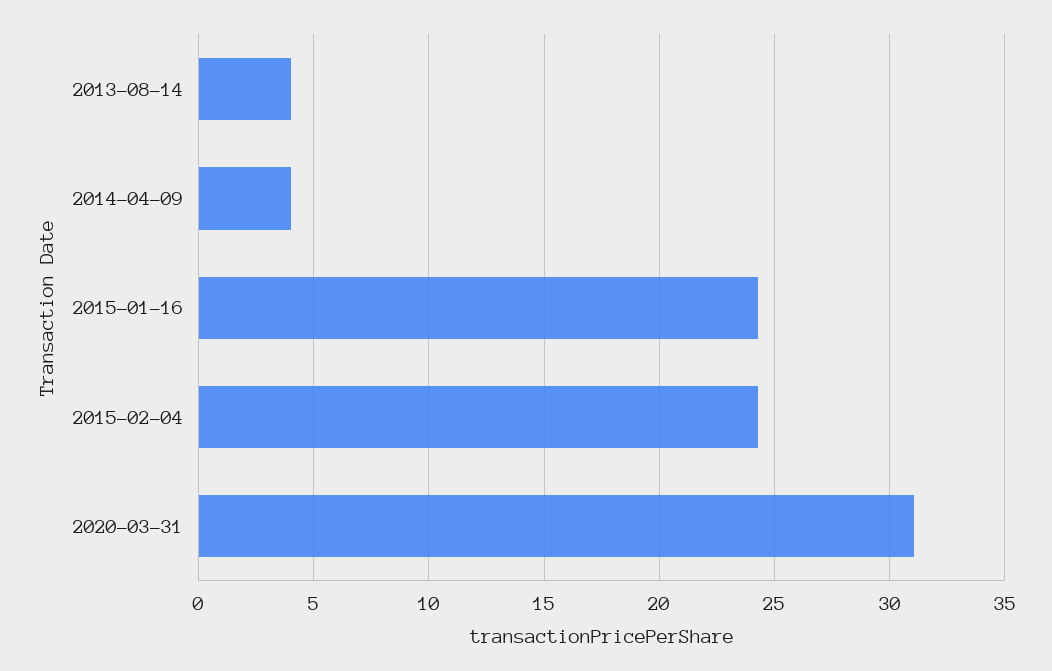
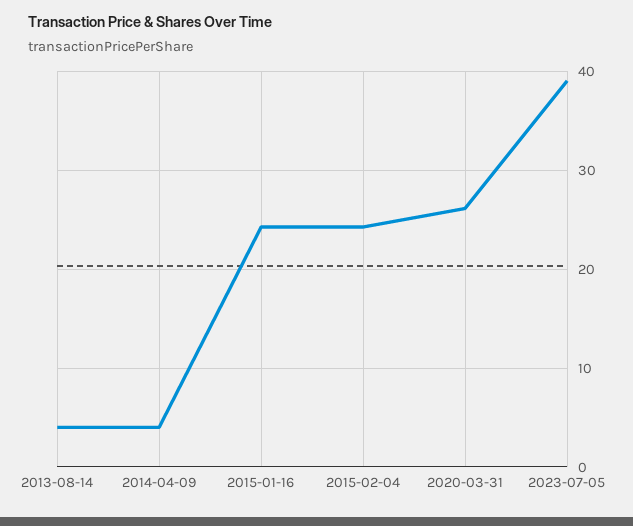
2020-03-31: 31 -> 26
2023-07-05: none -> 39

